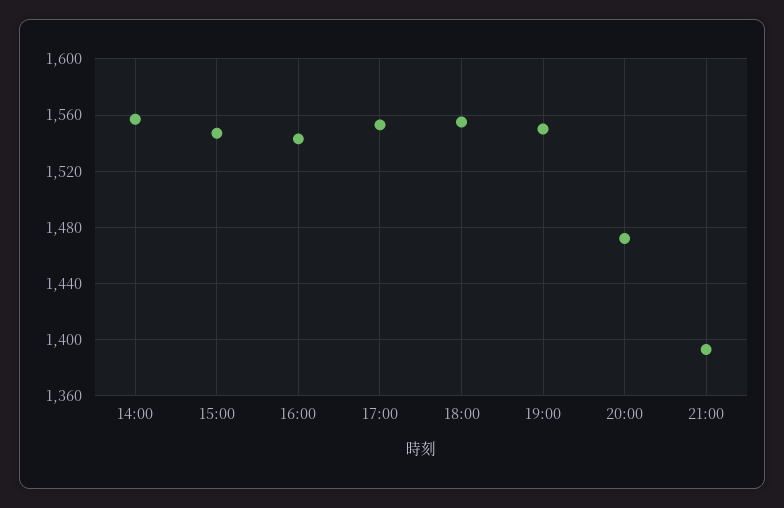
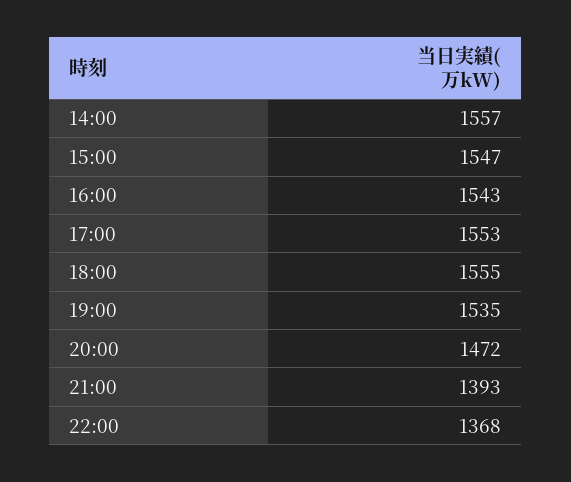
19:00: 1550 -> 1535
22:00: none -> 1368

